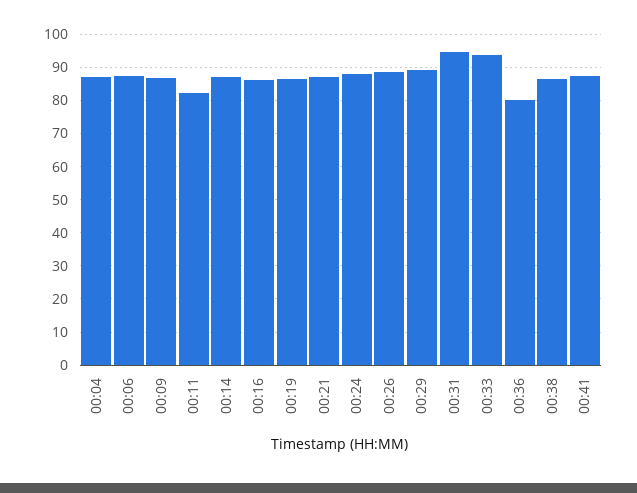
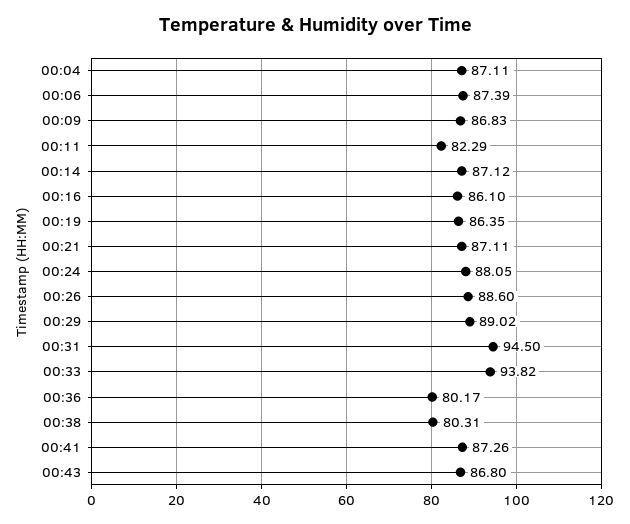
00:38: 86 -> 80.31
00:43: none -> 86.8

